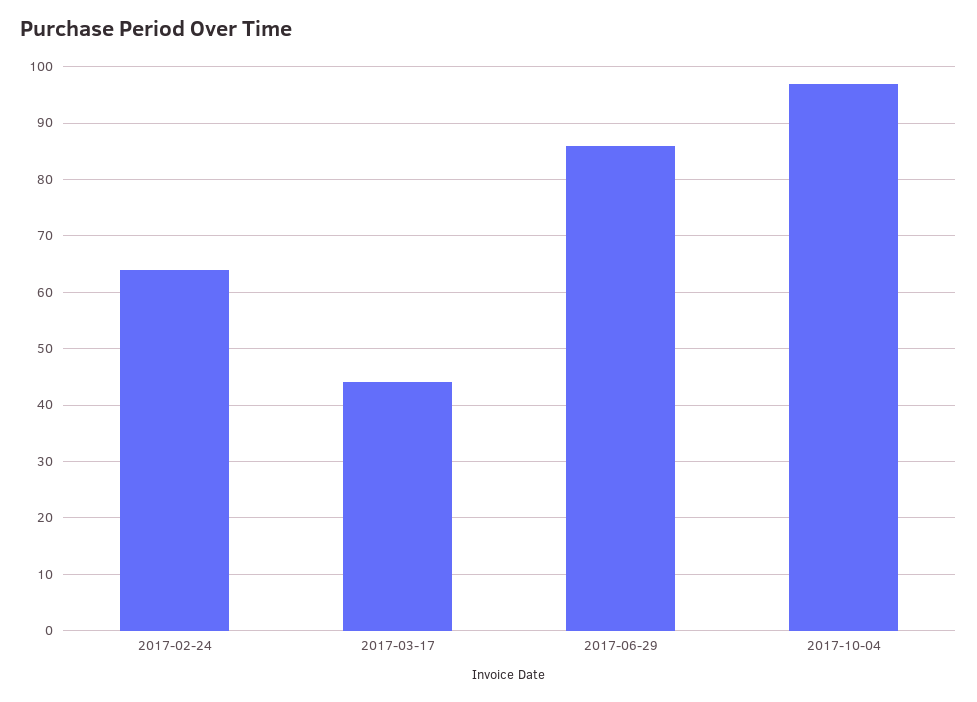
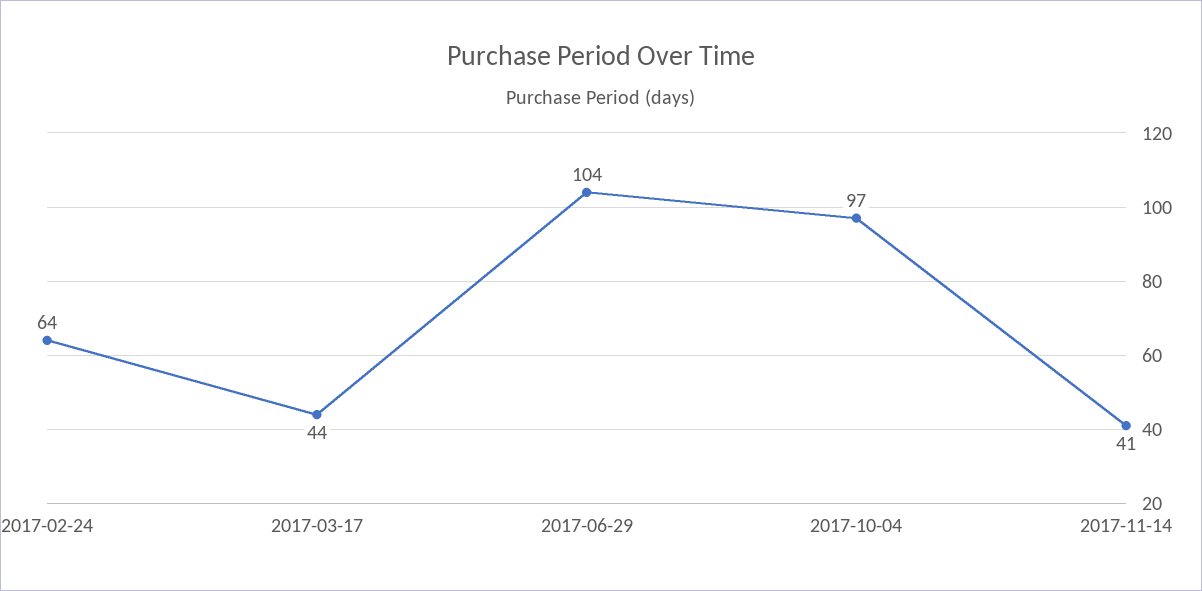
2017-06-29: 85 -> 104
2017-11-14: none -> 41

